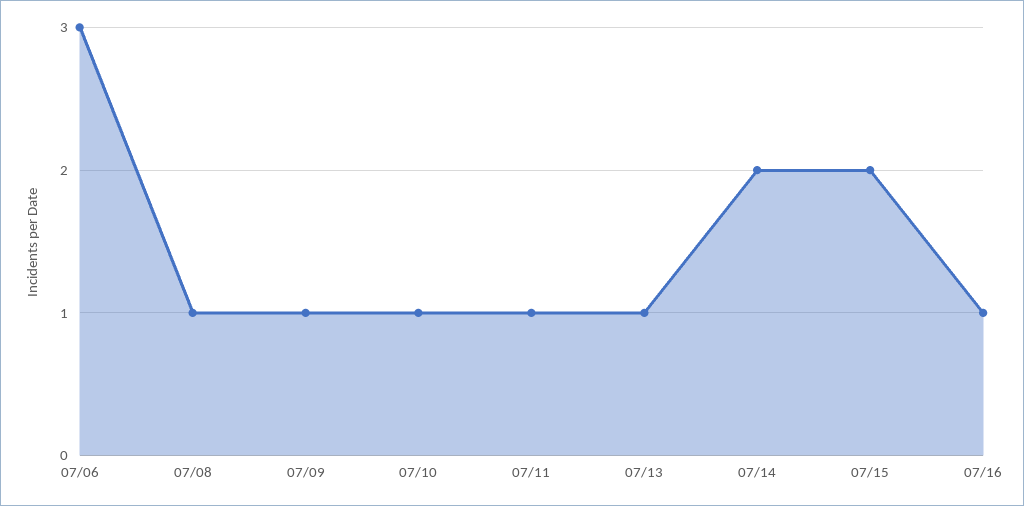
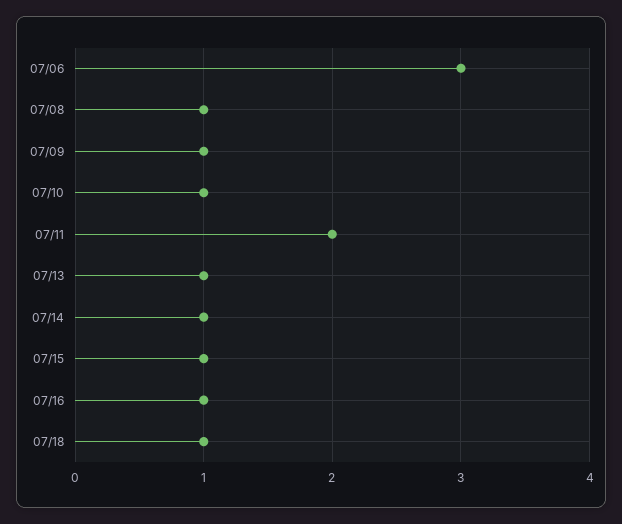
07/11: 1 -> 2
07/14: 2 -> 1
07/15: 2 -> 1
07/18: none -> 1

